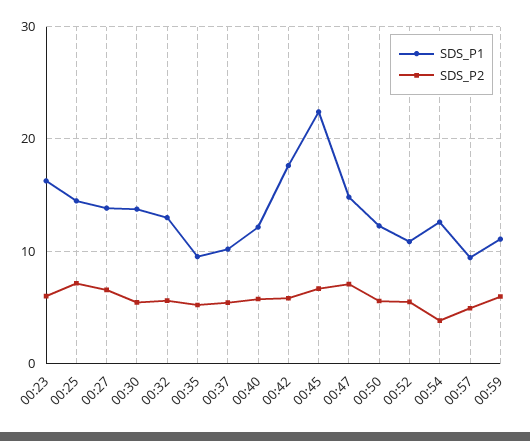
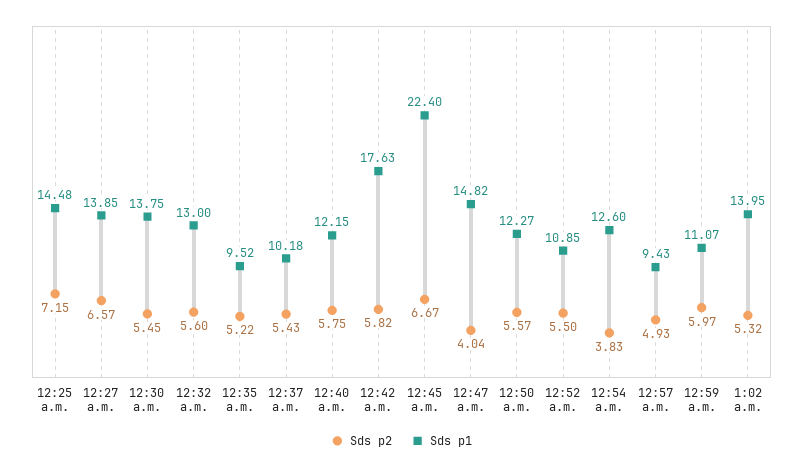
SDS_P1, 00:23: 16 -> none
SDS_P2, 00:23: 6 -> none
SDS_P2, 00:47: 7 -> 4.04
SDS_P2, 1:02 a.m.: none -> 5.32
SDS_P1, 1:02 a.m.: none -> 13.95

